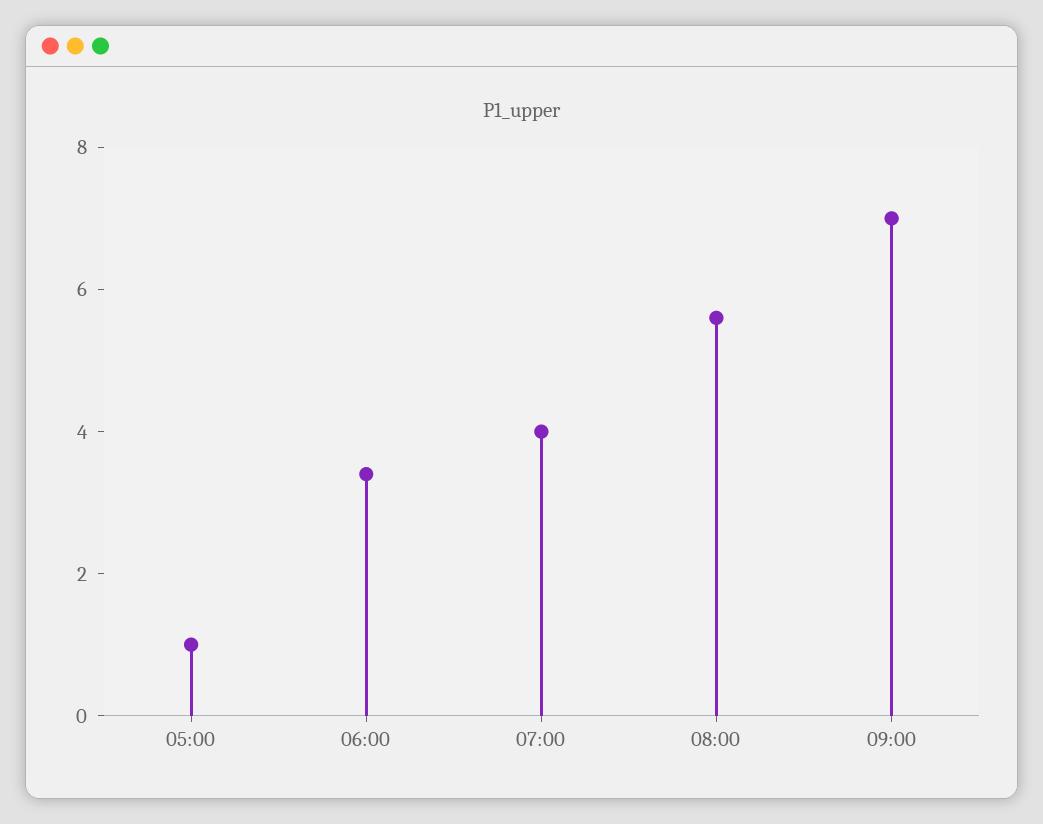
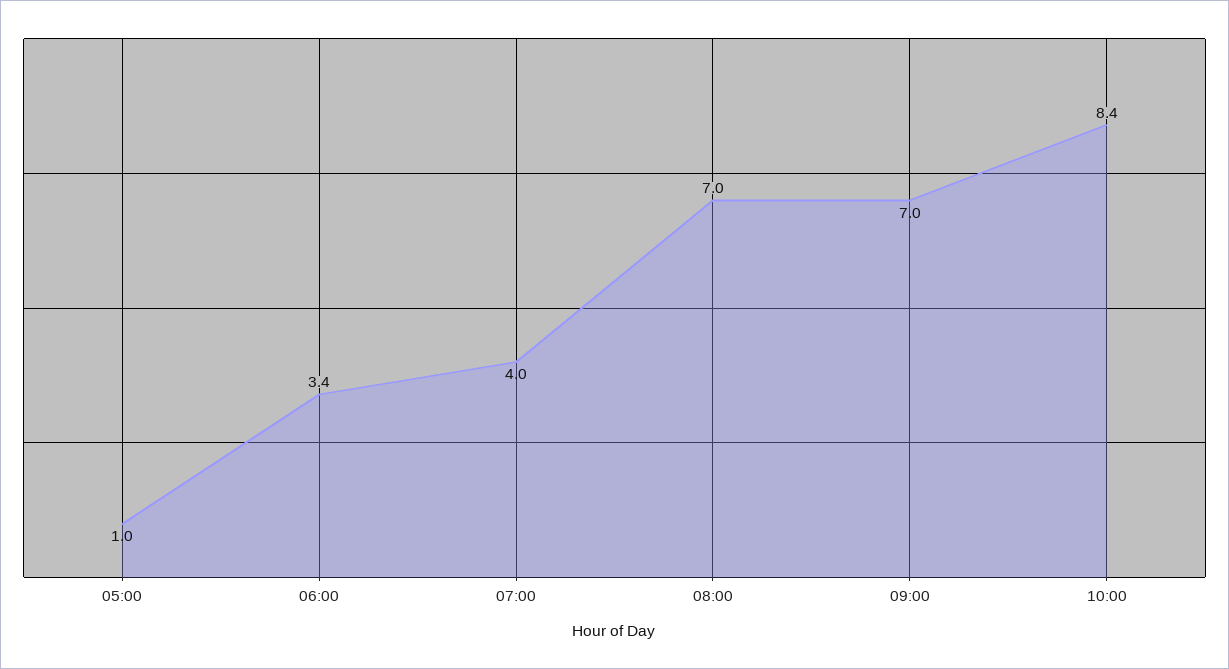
08:00: 5.5 -> 7
10:00: none -> 8.4

